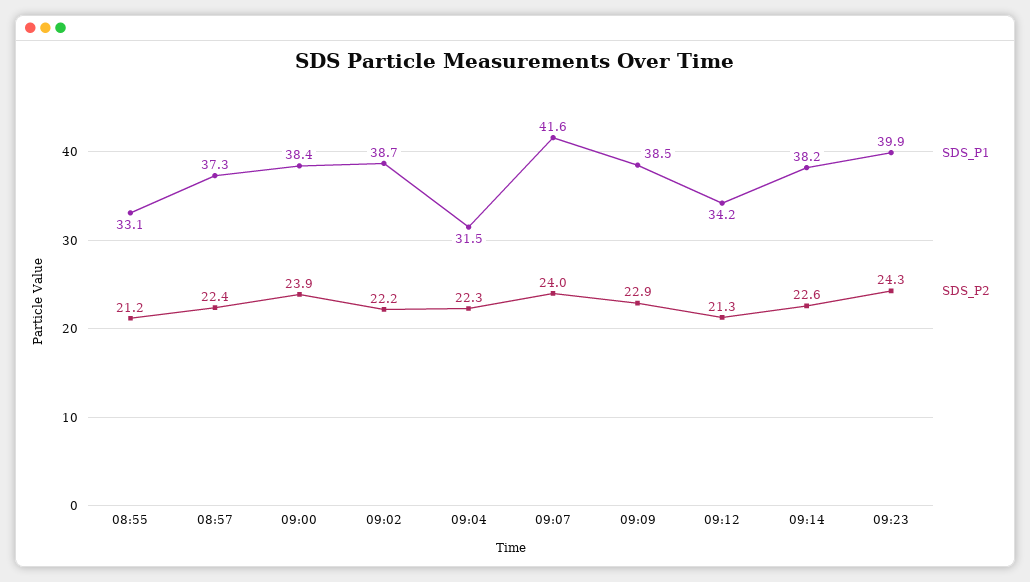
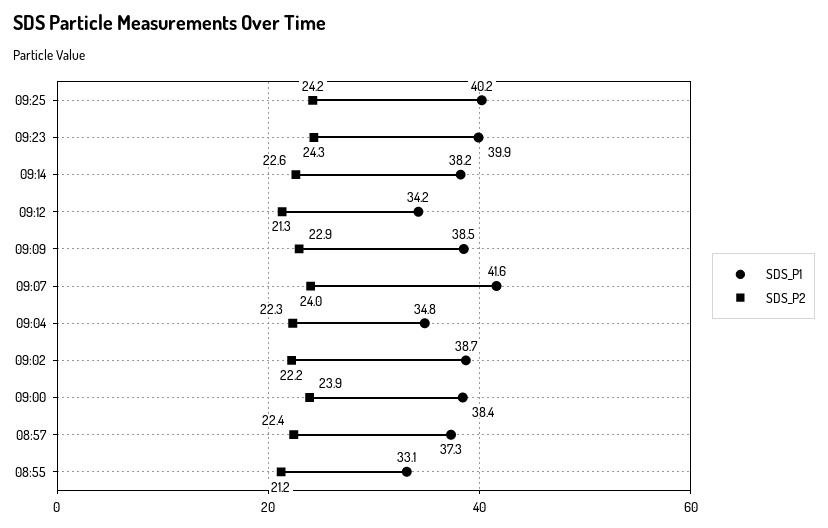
SDS_P1, 09:04: 31.5 -> 34.8
SDS_P1, 09:25: none -> 40.2
SDS_P2, 09:25: none -> 24.2

